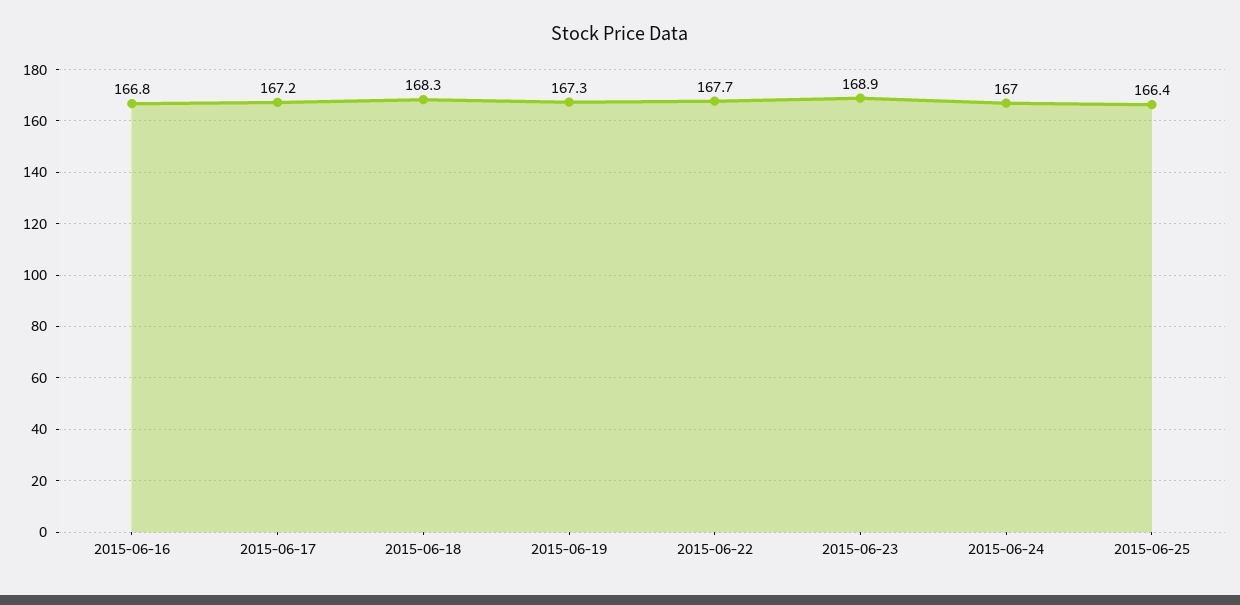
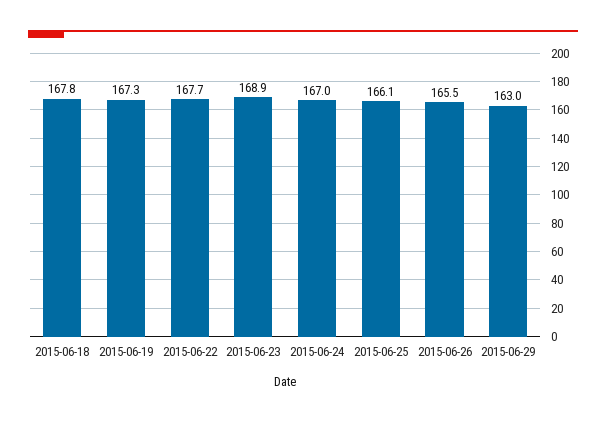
2015-06-16: 166.8 -> none
2015-06-17: 167.2 -> none
2015-06-18: 168.3 -> 167.8
2015-06-25: 166.4 -> 166.1
2015-06-26: none -> 165.5
2015-06-29: none -> 163

